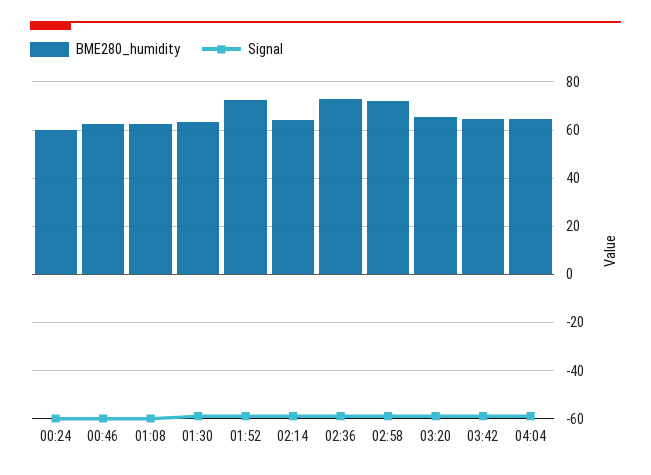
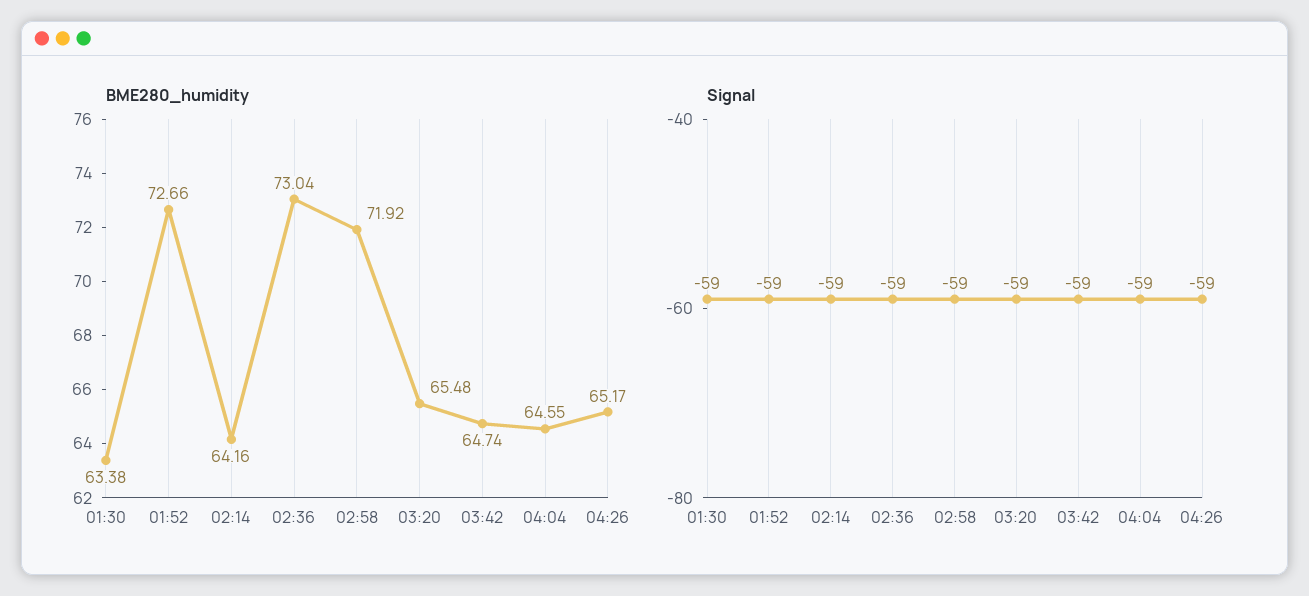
BME280_humidity, 00:24: 60 -> none
Signal, 00:24: -60 -> none
BME280_humidity, 00:46: 62.5 -> none
Signal, 00:46: -60 -> none
BME280_humidity, 01:08: 62.5 -> none
Signal, 01:08: -60 -> none
BME280_humidity, 04:26: none -> 65.17
Signal, 04:26: none -> -59

